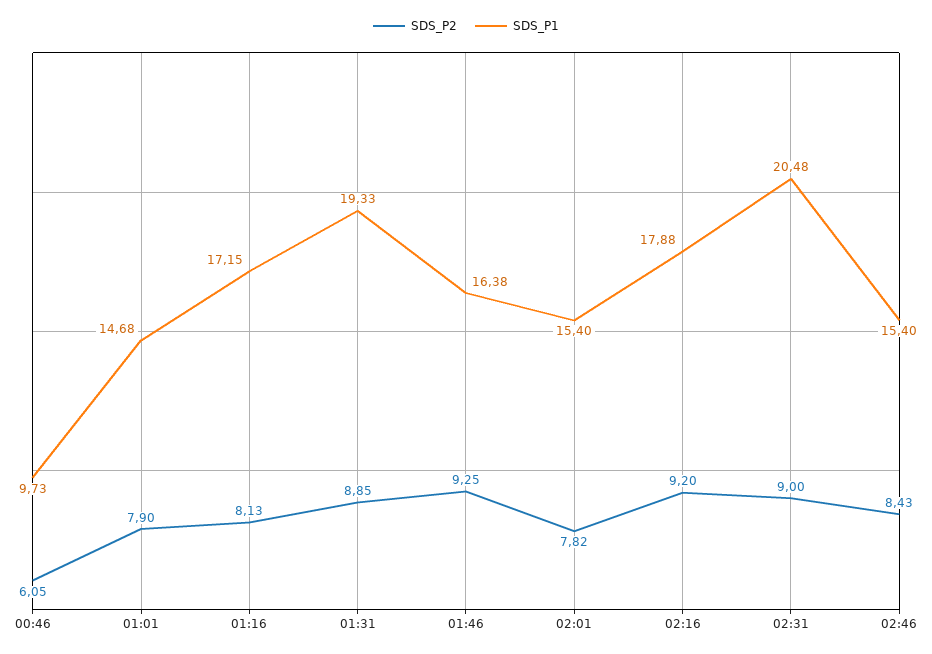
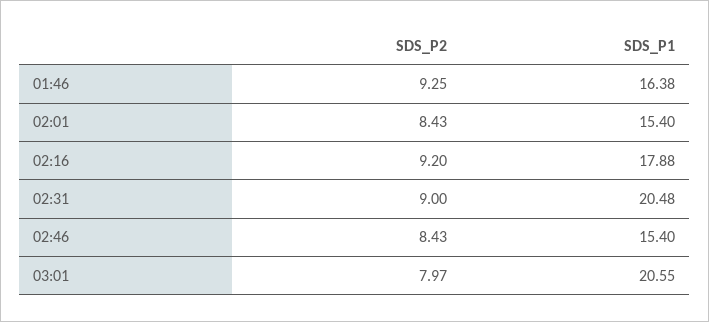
SDS_P2, 00:46: 6.05 -> none
SDS_P1, 00:46: 9.73 -> none
SDS_P2, 01:01: 7.9 -> none
SDS_P1, 01:01: 14.68 -> none
SDS_P2, 01:16: 8.13 -> none
SDS_P1, 01:16: 17.15 -> none
SDS_P2, 01:31: 8.85 -> none
SDS_P1, 01:31: 19.33 -> none
SDS_P2, 02:01: 7.82 -> 8.43
SDS_P2, 03:01: none -> 7.97
SDS_P1, 03:01: none -> 20.55

